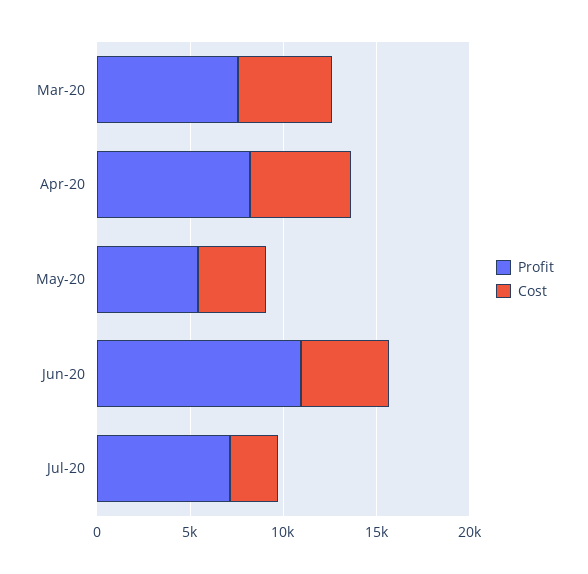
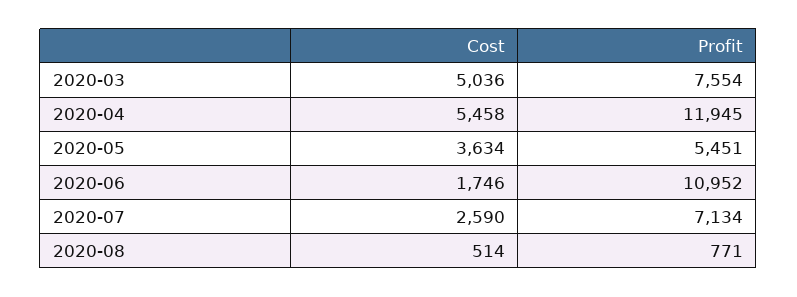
Profit, Apr-20: 8000 -> 11945
Cost, Jun-20: 5000 -> 1746
Cost, 2020-08: none -> 514
Profit, 2020-08: none -> 771

